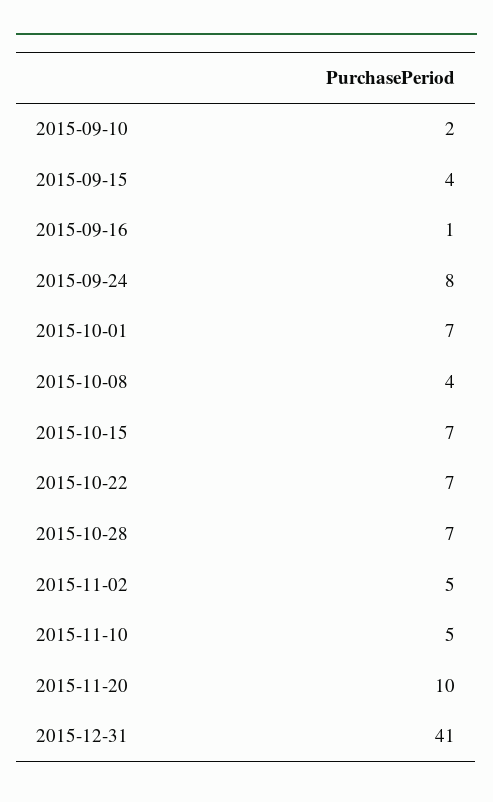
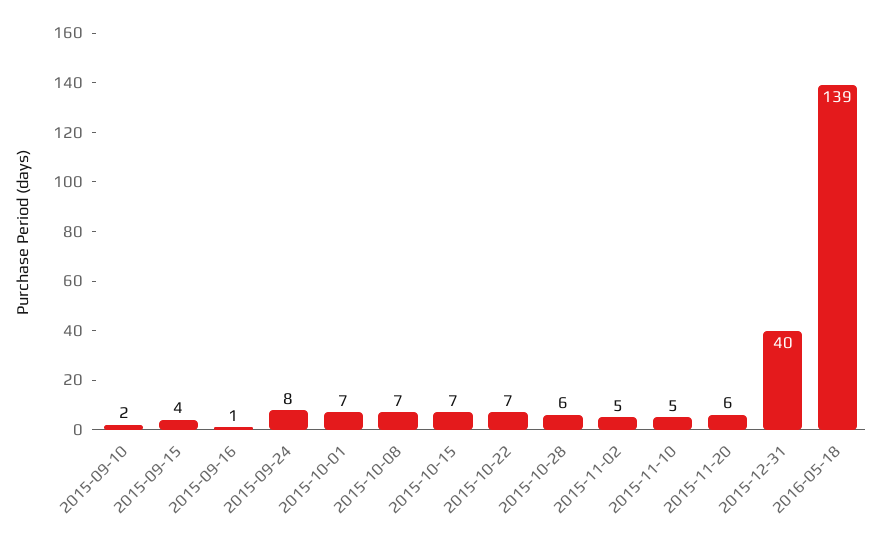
2015-10-08: 4 -> 7
2015-10-28: 7 -> 6
2015-11-20: 10 -> 6
2015-12-31: 41 -> 40
2016-05-18: none -> 139

